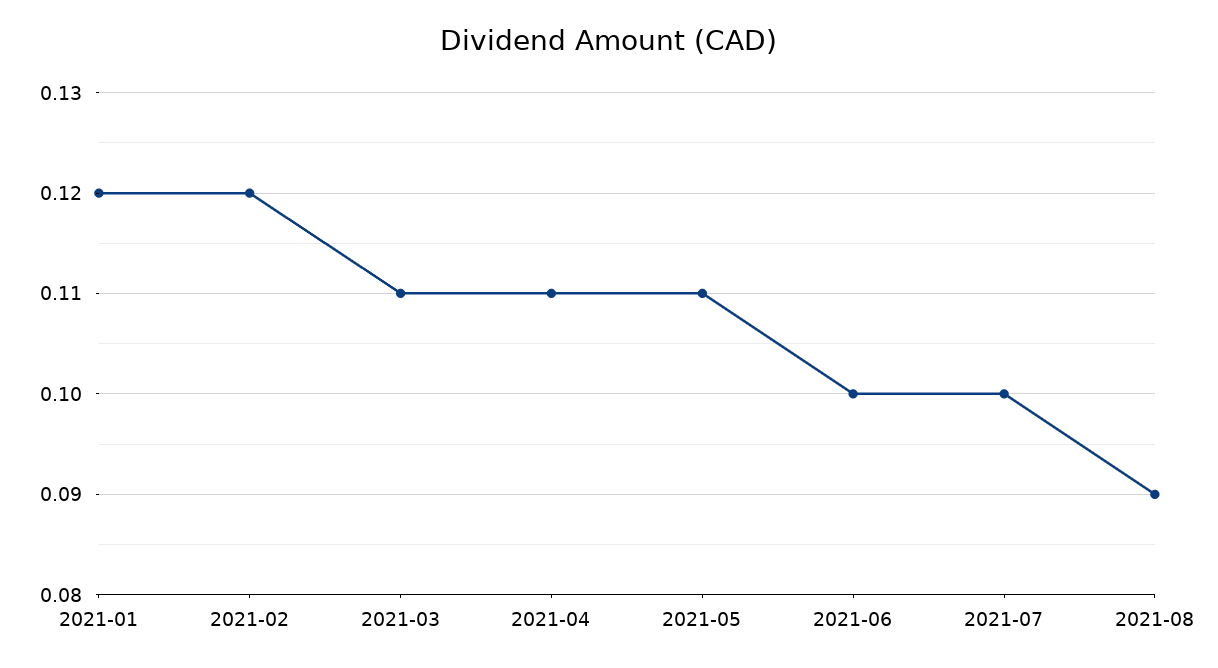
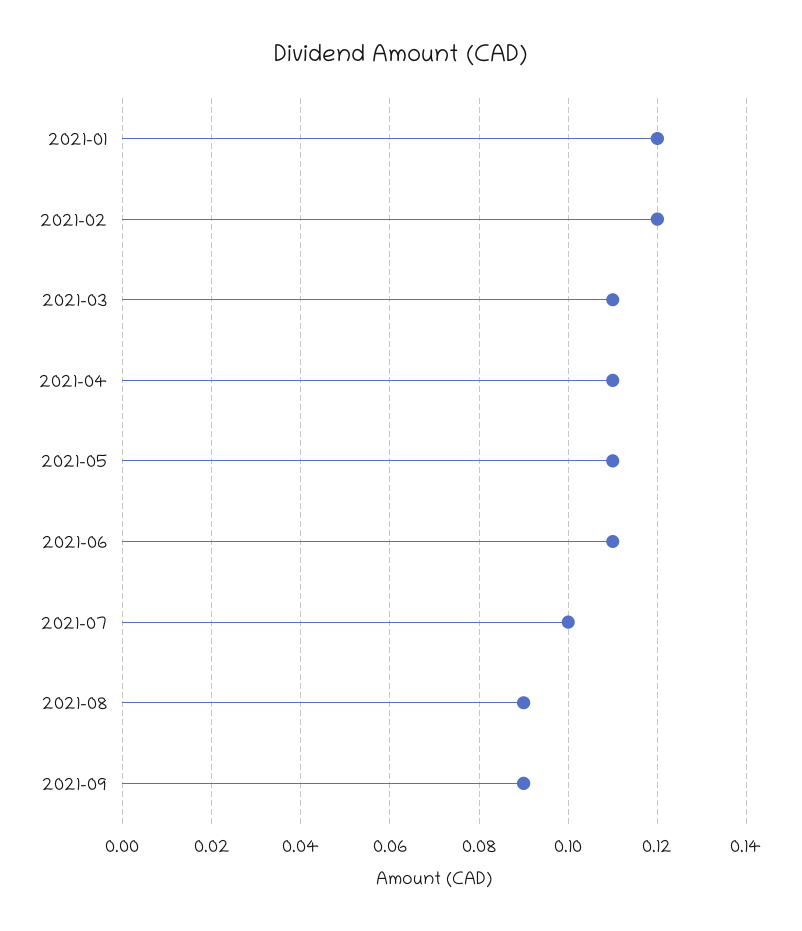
2021-06: 0.1 -> 0.11
2021-09: none -> 0.09

